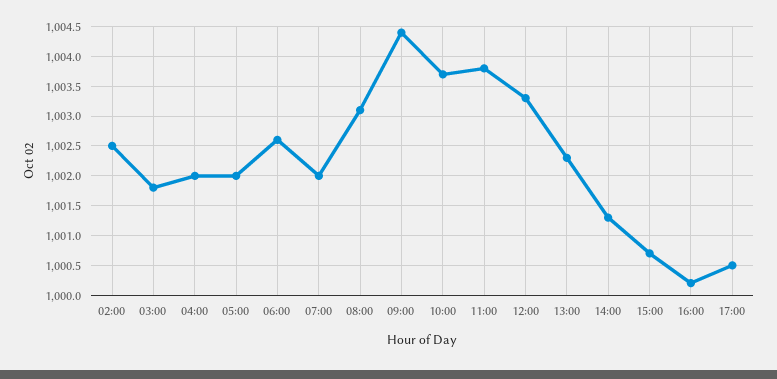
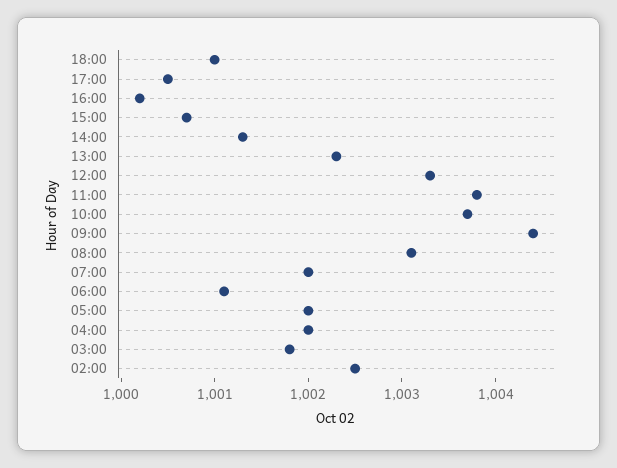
06:00: 1002.5 -> 1001.1
18:00: none -> 1001

